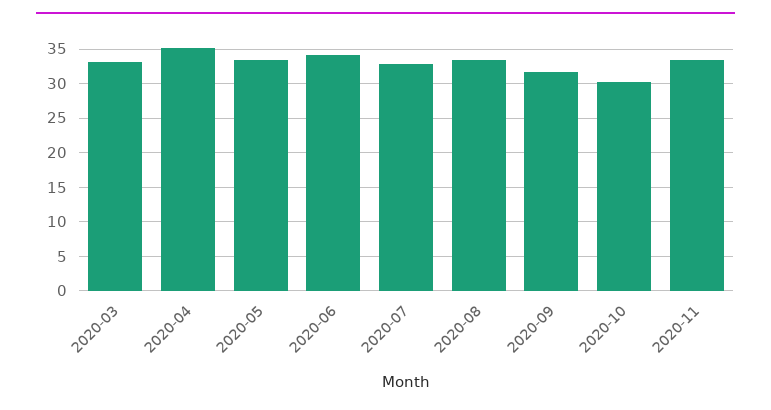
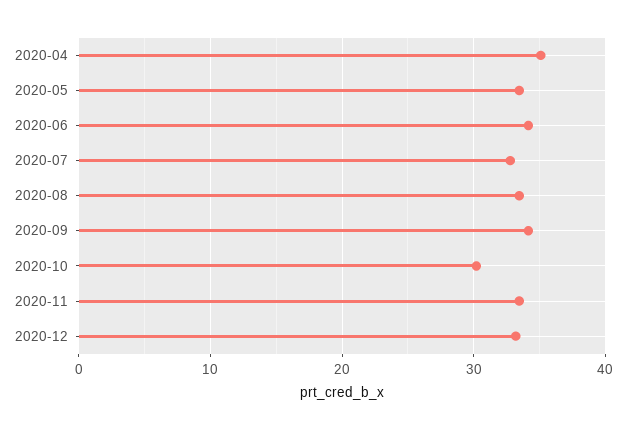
2020-03: 33 -> none
2020-09: 32 -> 34
2020-12: none -> 33

